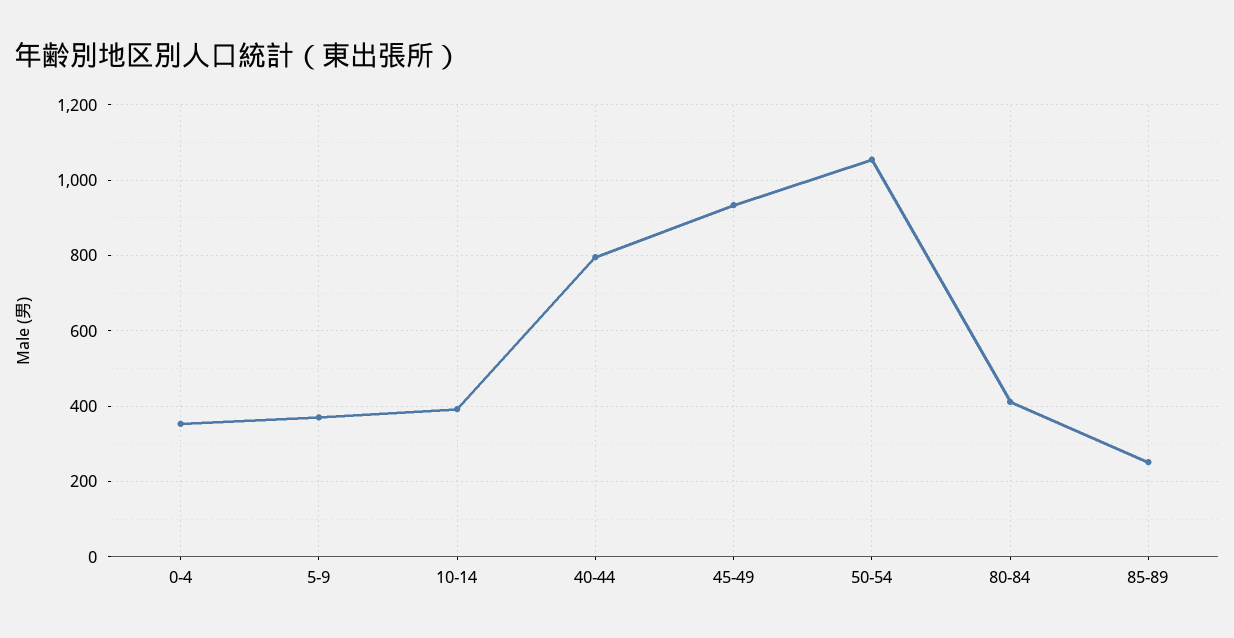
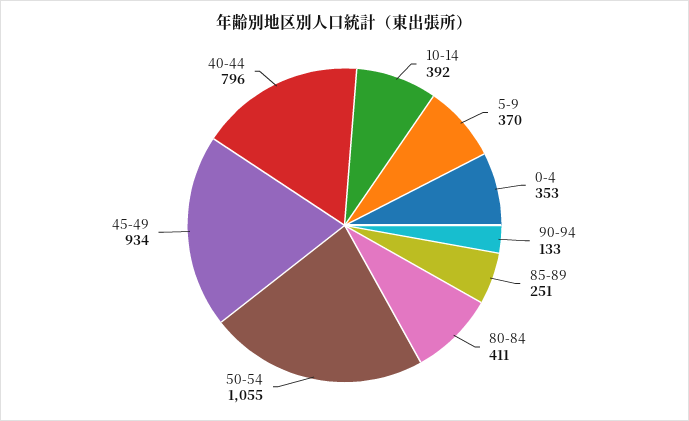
90-94: none -> 133

